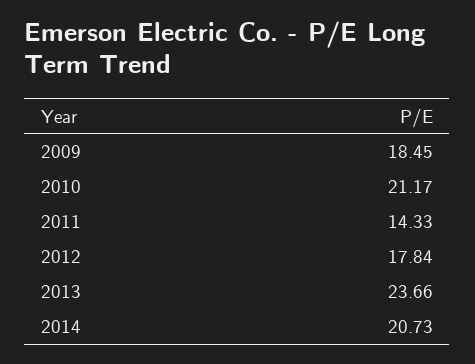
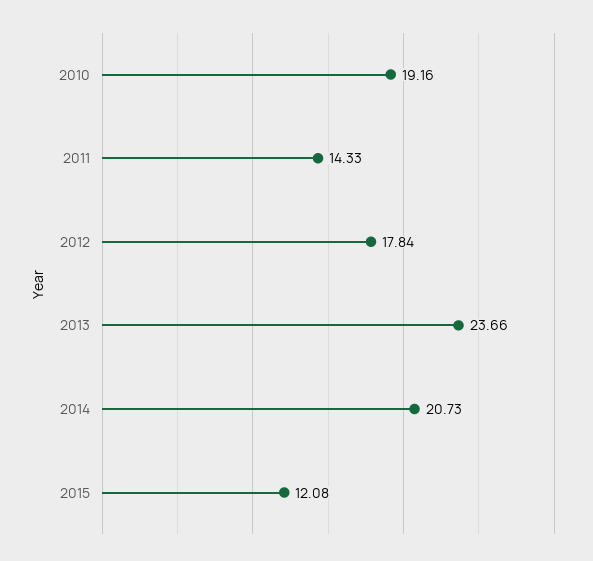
2009: 18.45 -> none
2010: 21.17 -> 19.16
2015: none -> 12.08

